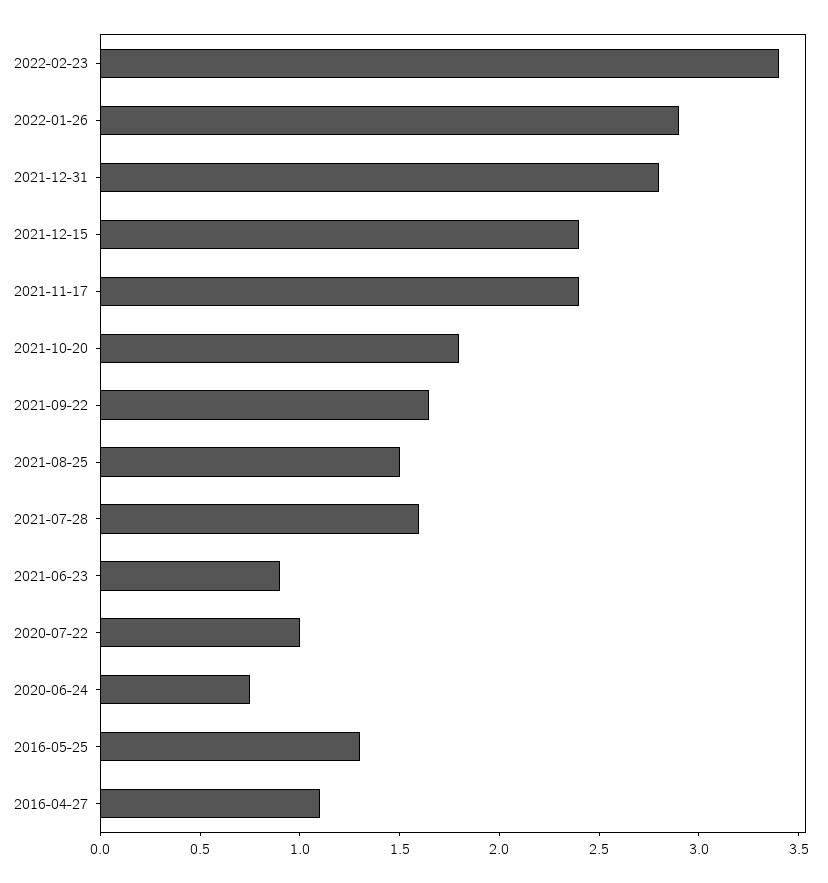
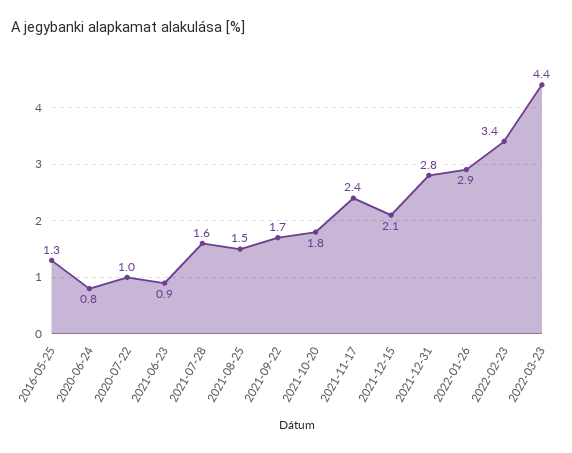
2021-12-15: 2.4 -> 2.1
2016-04-27: 1.1 -> none
2022-03-23: none -> 4.4

